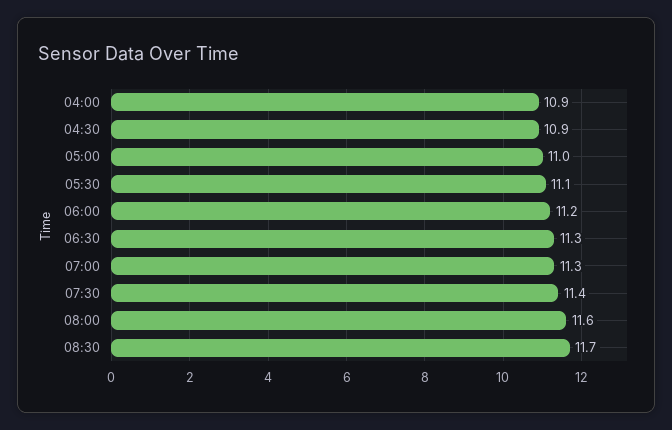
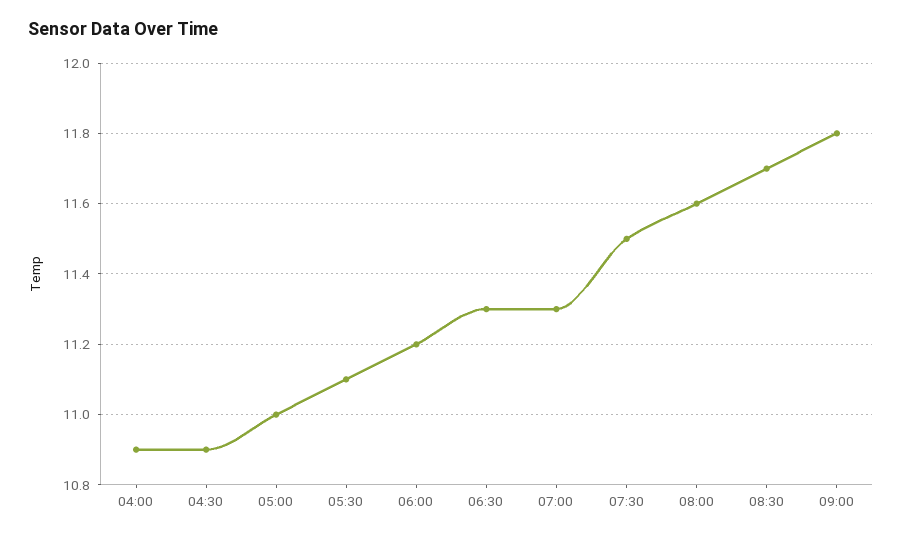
07:30: 11.4 -> 11.5
09:00: none -> 11.8

